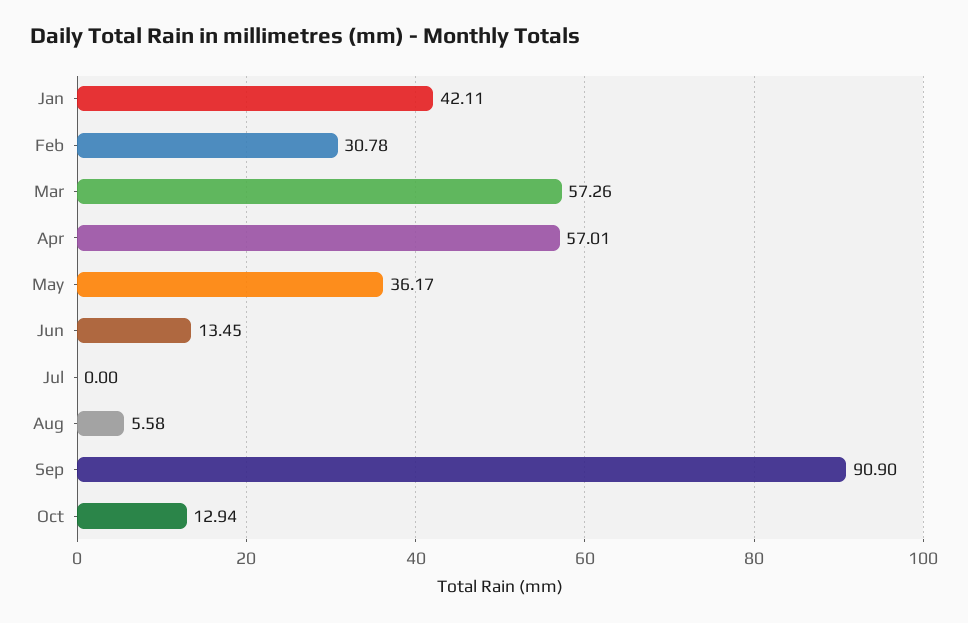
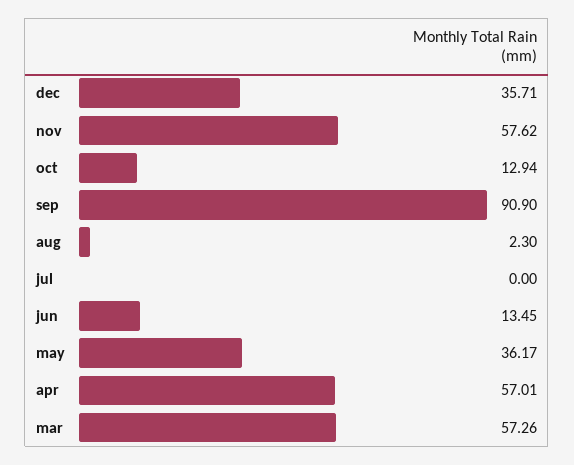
Jan: 42.11 -> none
Feb: 30.78 -> none
Aug: 5.58 -> 2.3
dec: none -> 35.71
nov: none -> 57.62

